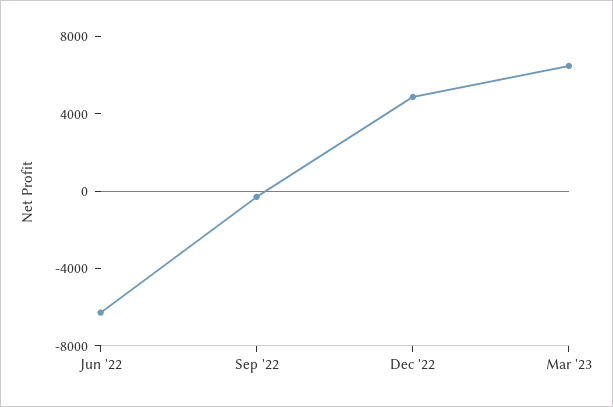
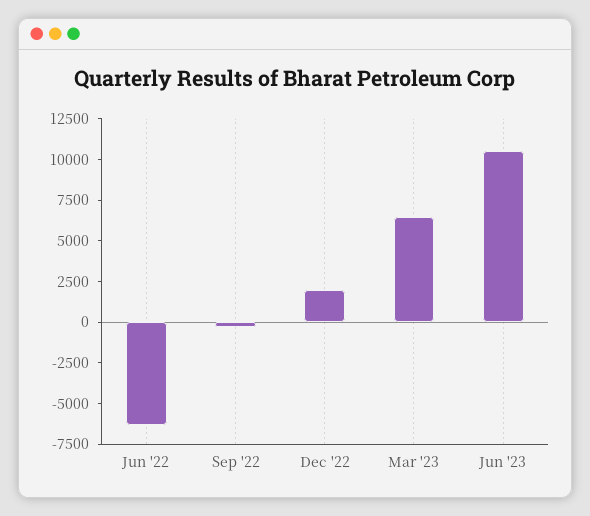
Dec '22: 5000 -> 2000
Jun '23: none -> 10500

